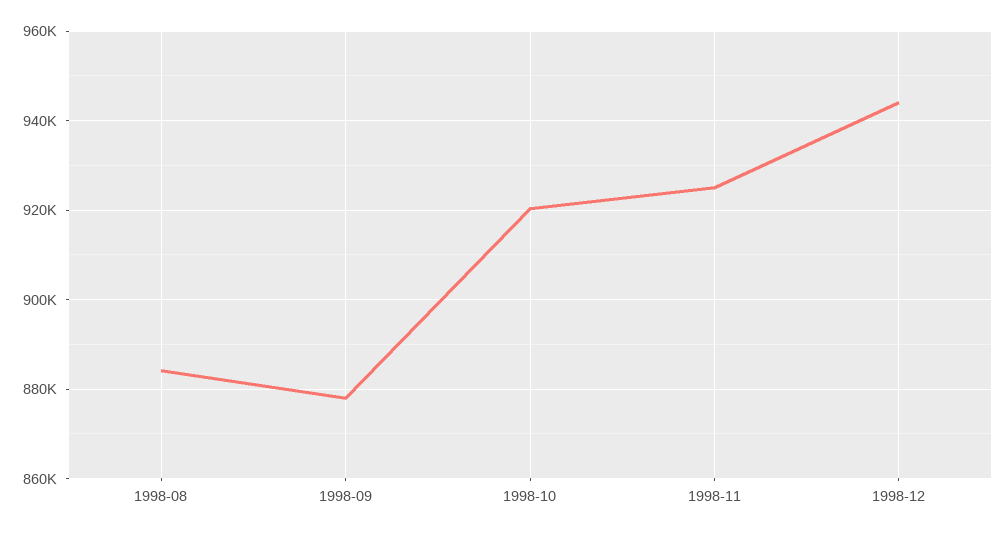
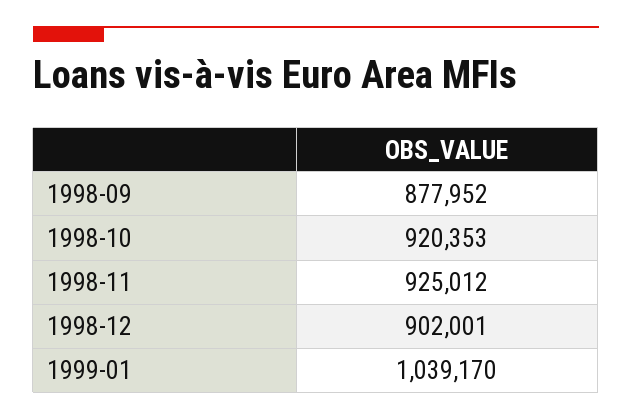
1998-08: 884000 -> none
1998-12: 944000 -> 902001
1999-01: none -> 1039170

